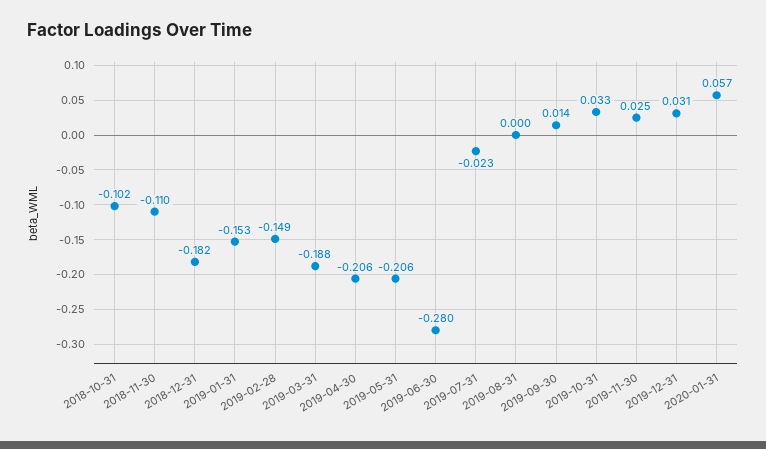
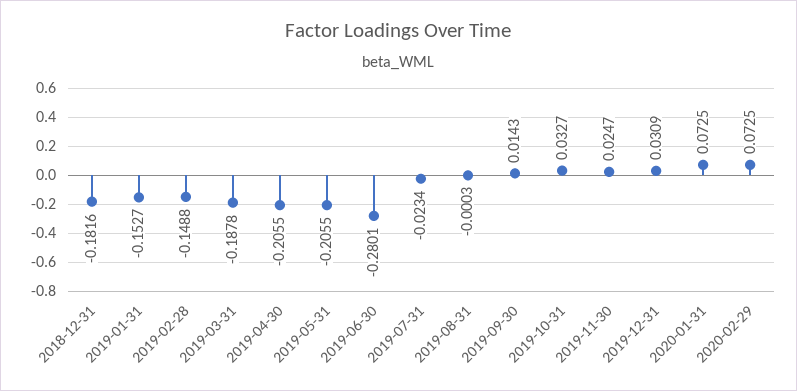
2018-10-31: -0.102 -> none
2018-11-30: -0.11 -> none
2020-01-31: 0.057 -> 0.0725
2020-02-29: none -> 0.0725

